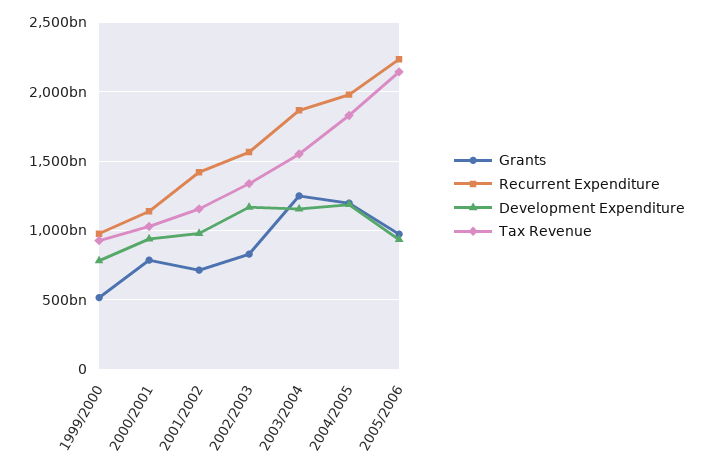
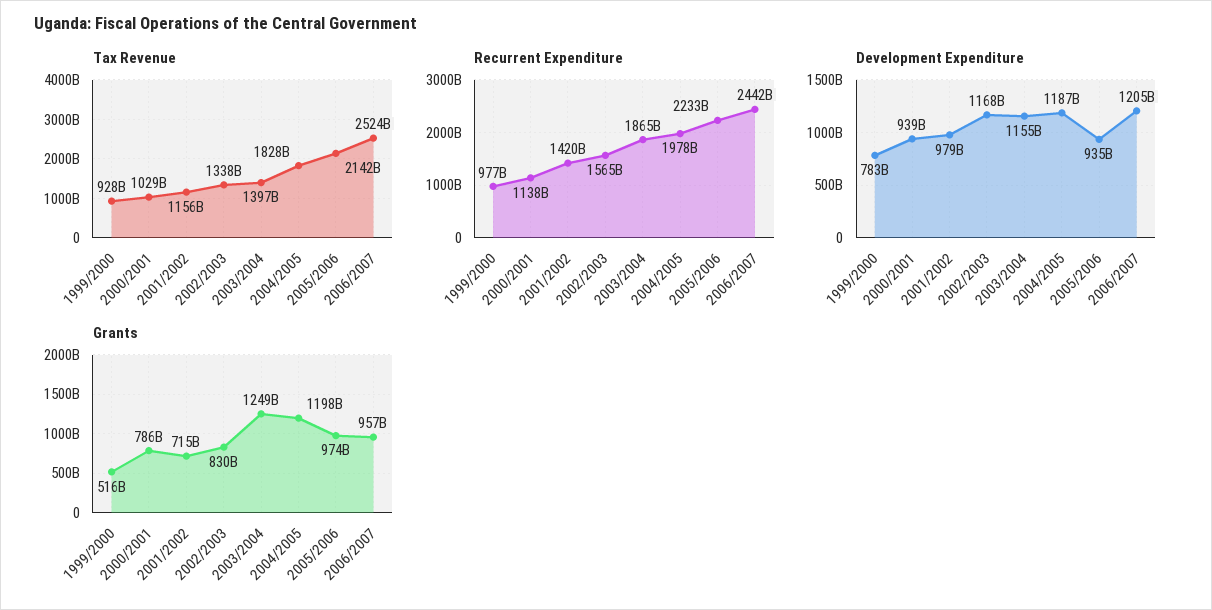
Tax Revenue, 2003/2004: 1550000000000 -> 1397000000000
Tax Revenue, 2006/2007: none -> 2524000000000
Recurrent Expenditure, 2006/2007: none -> 2442000000000
Development Expenditure, 2006/2007: none -> 1205000000000
Grants, 2006/2007: none -> 957000000000

